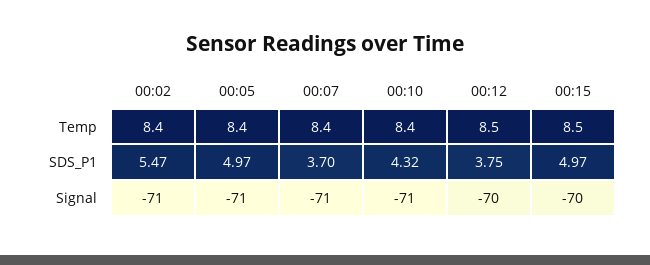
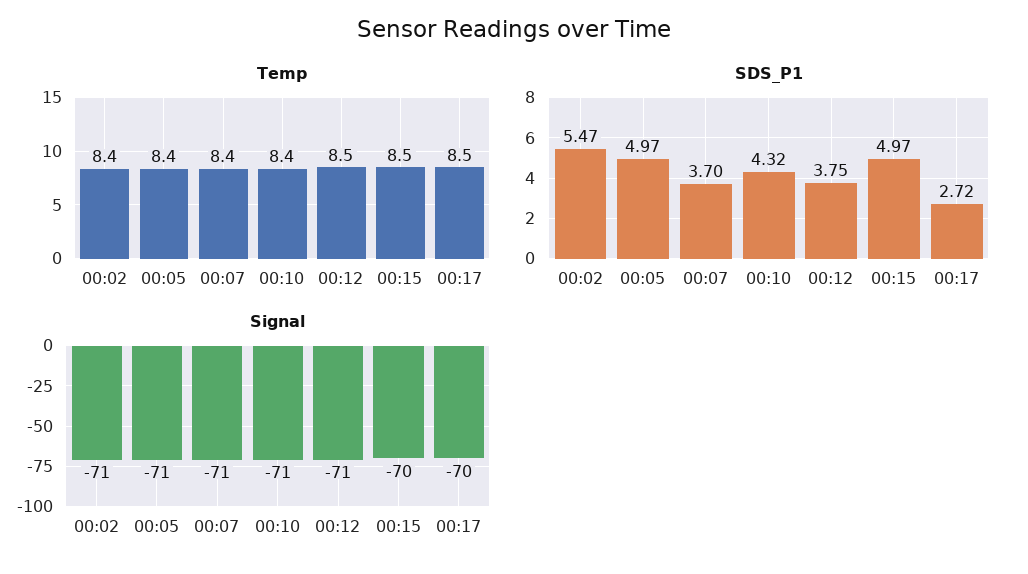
Signal, 00:12: -70 -> -71
Temp, 00:17: none -> 8.5
SDS_P1, 00:17: none -> 2.72
Signal, 00:17: none -> -70

